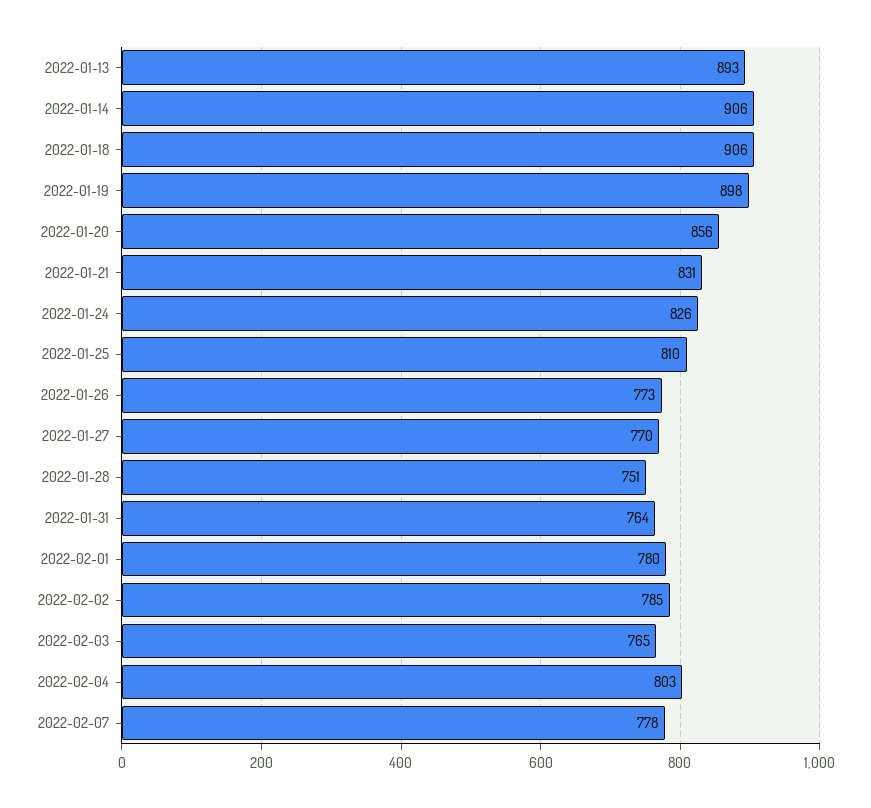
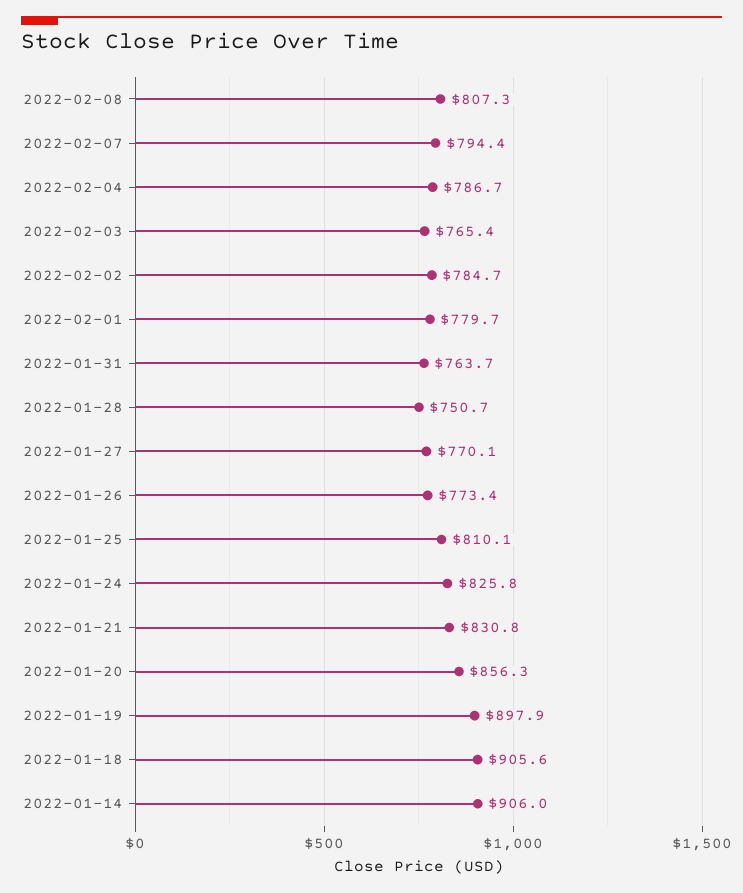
2022-01-13: 893 -> none
2022-02-04: 803 -> 786.7
2022-02-07: 778 -> 794.4
2022-02-08: none -> 807.3

